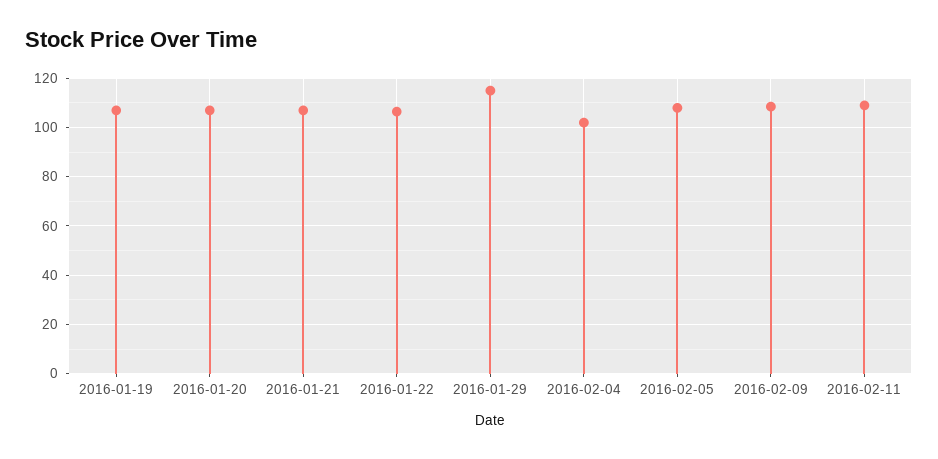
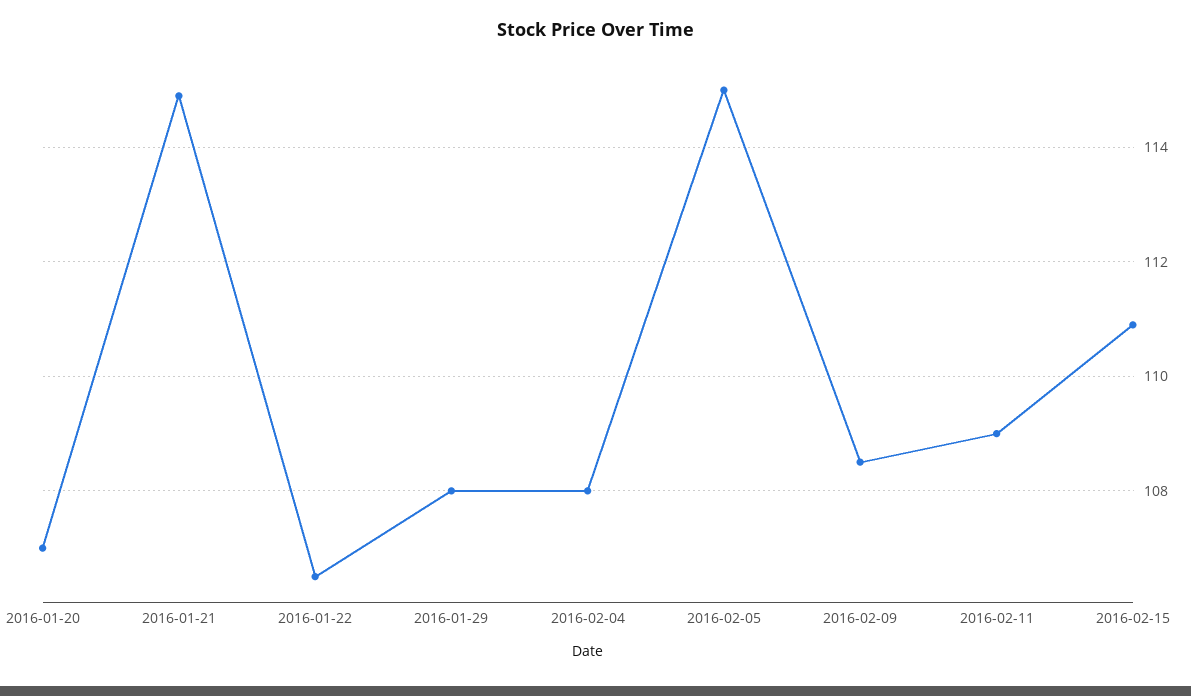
2016-01-19: 107.5 -> none
2016-01-21: 107.5 -> 115
2016-01-29: 115 -> 108
2016-02-04: 102.5 -> 108
2016-02-05: 107.5 -> 115
2016-02-15: none -> 111

